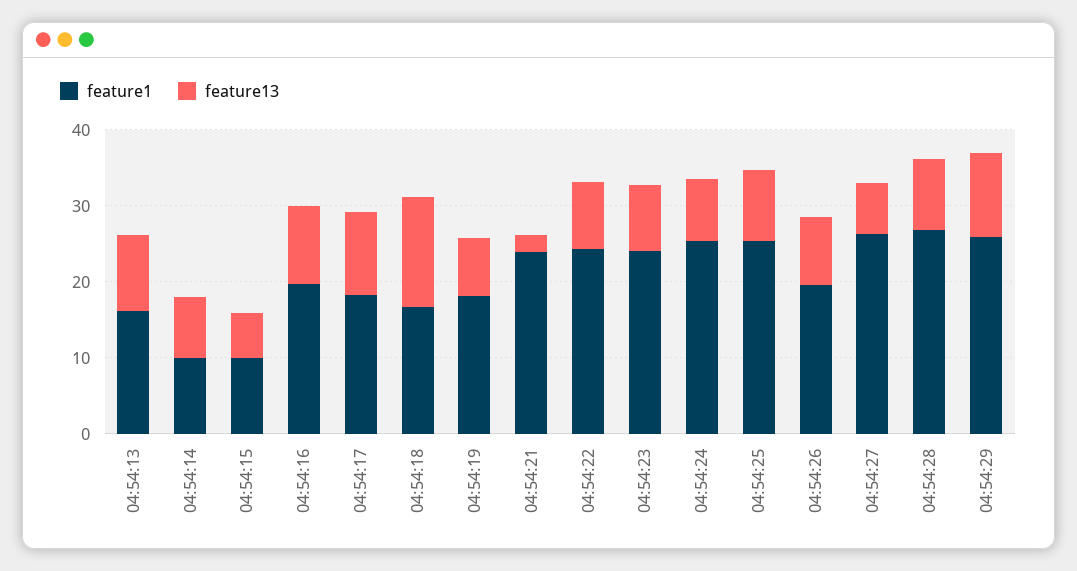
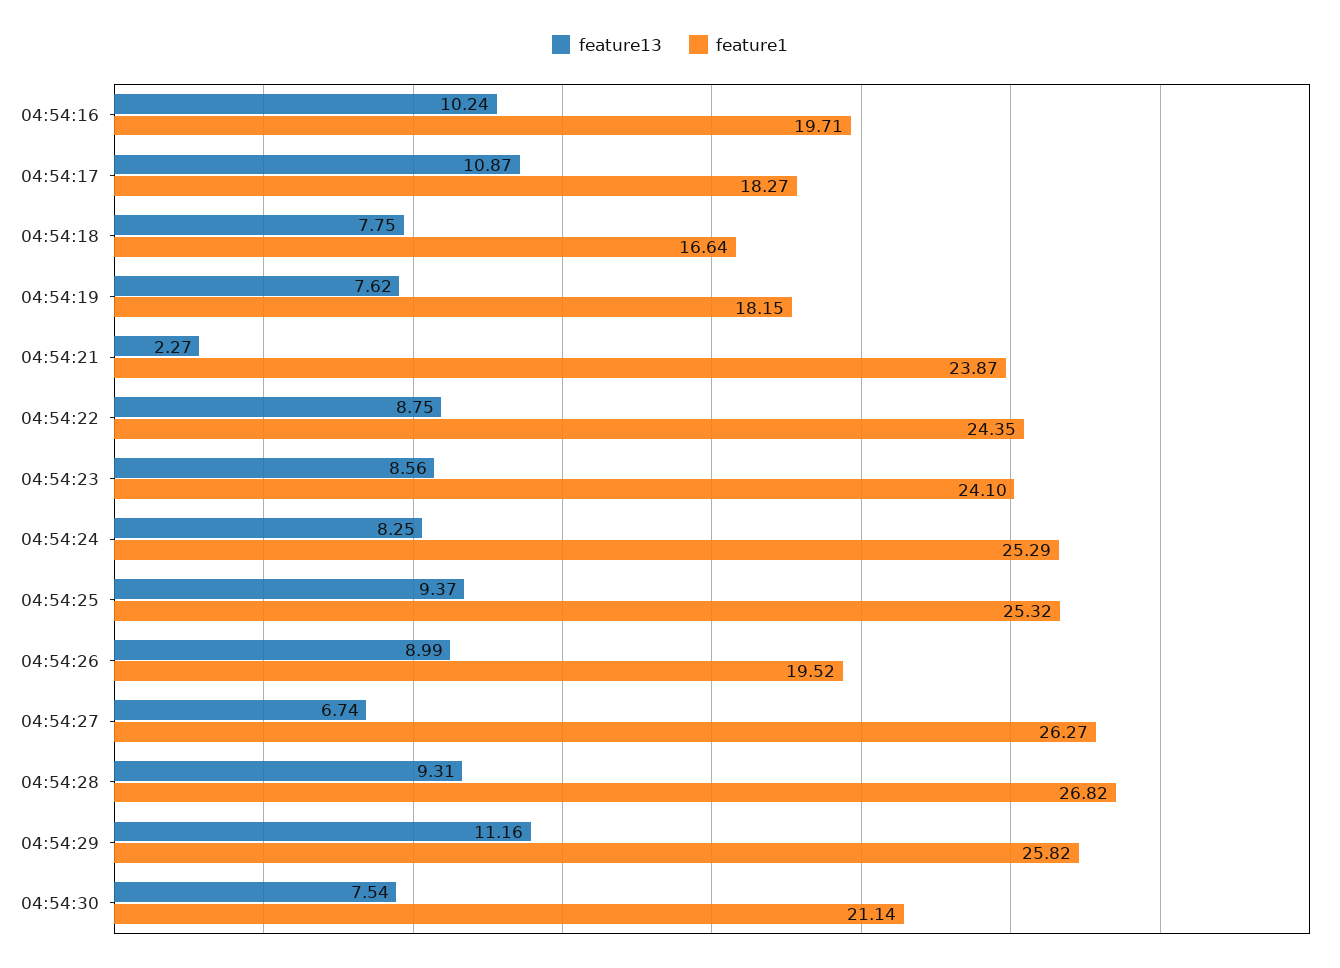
feature1, 04:54:13: 16 -> none
feature13, 04:54:13: 10 -> none
feature1, 04:54:14: 10 -> none
feature13, 04:54:14: 8 -> none
feature1, 04:54:15: 10 -> none
feature13, 04:54:15: 6 -> none
feature13, 04:54:18: 14 -> 7.75
feature13, 04:54:30: none -> 7.54
feature1, 04:54:30: none -> 21.14

